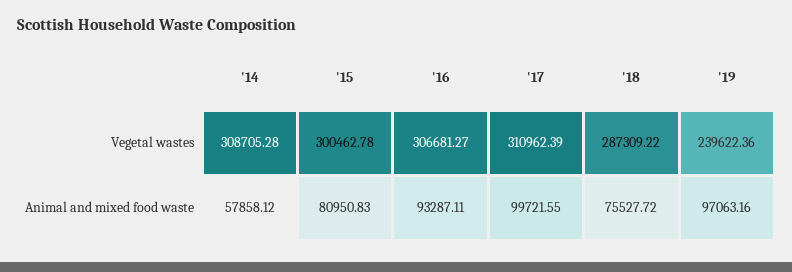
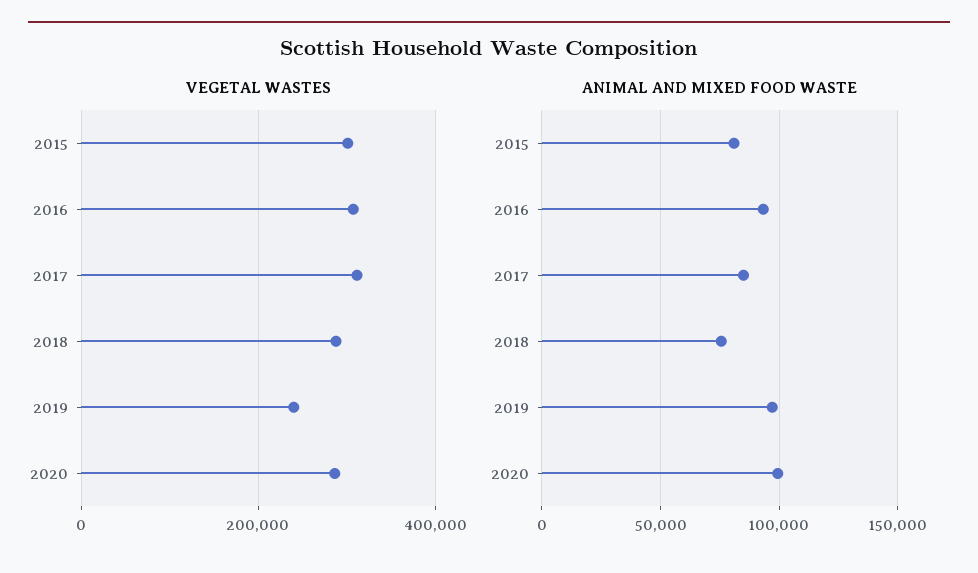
Vegetal wastes, '14: 308705.28 -> none
Animal and mixed food waste, '14: 57858.12 -> none
Animal and mixed food waste, '17: 99721.55 -> 85000
Vegetal wastes, 2020: none -> 280000
Animal and mixed food waste, 2020: none -> 100000

